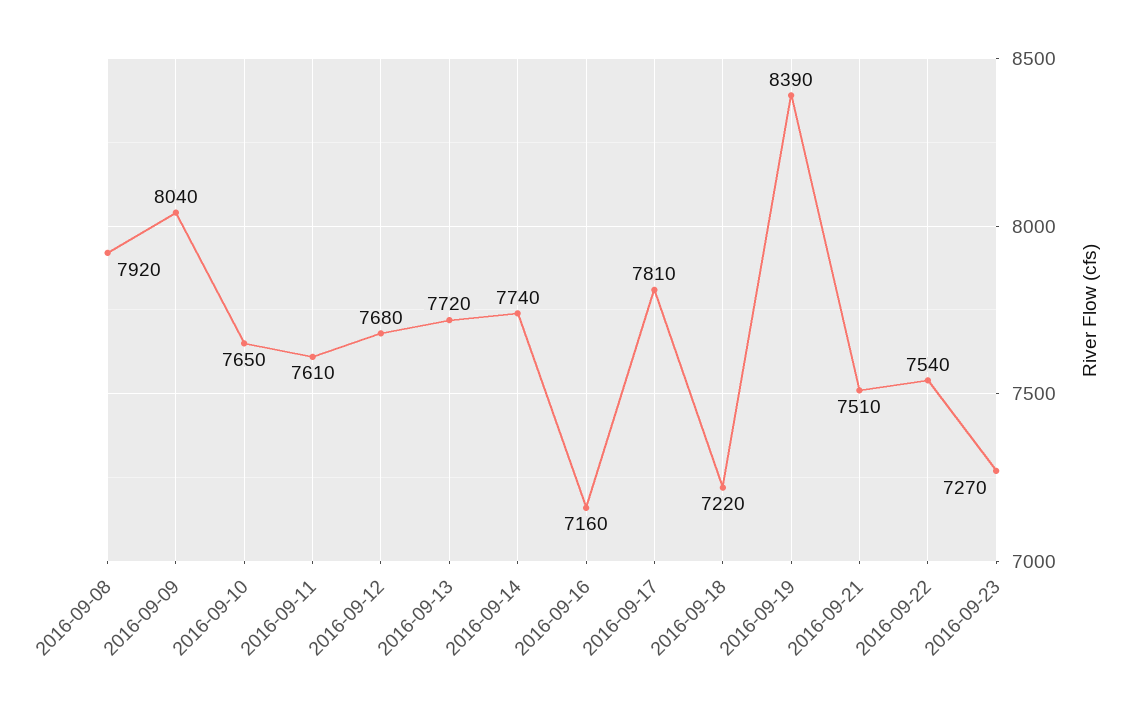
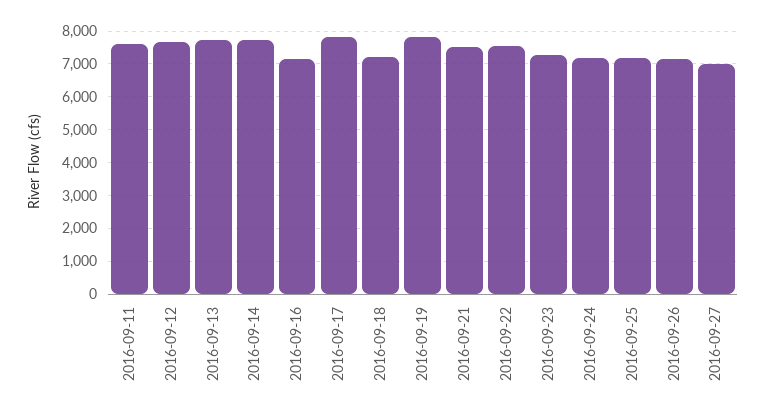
2016-09-08: 7920 -> none
2016-09-09: 8040 -> none
2016-09-10: 7650 -> none
2016-09-19: 8390 -> 7800
2016-09-24: none -> 7200
2016-09-25: none -> 7200
2016-09-26: none -> 7200
2016-09-27: none -> 7000

